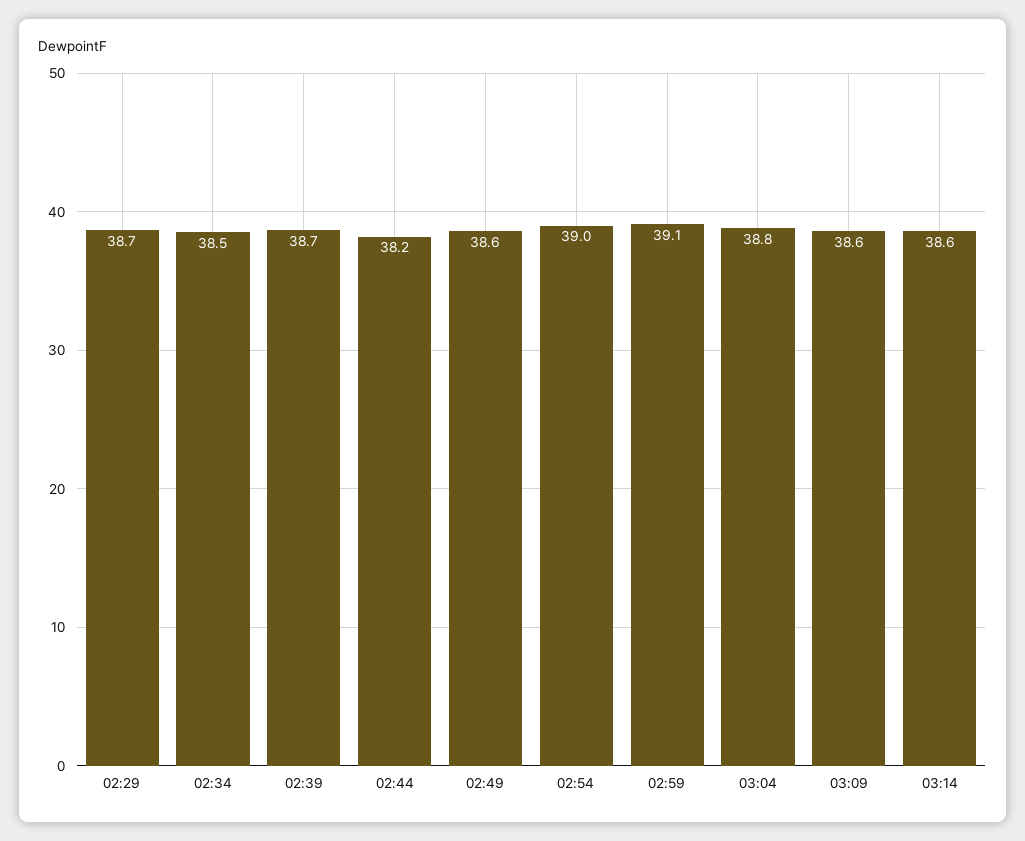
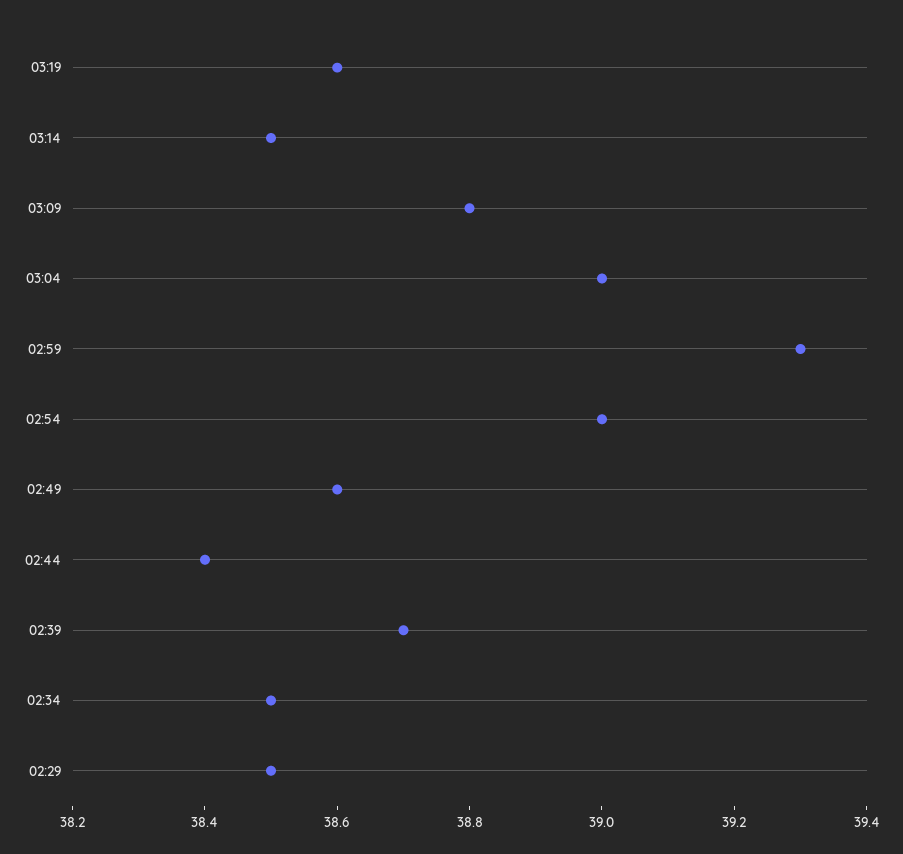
02:29: 38.7 -> 38.5
02:44: 38.2 -> 38.4
02:59: 39.1 -> 39.3
03:04: 38.8 -> 39
03:09: 38.6 -> 38.8
03:14: 38.6 -> 38.5
03:19: none -> 38.6

